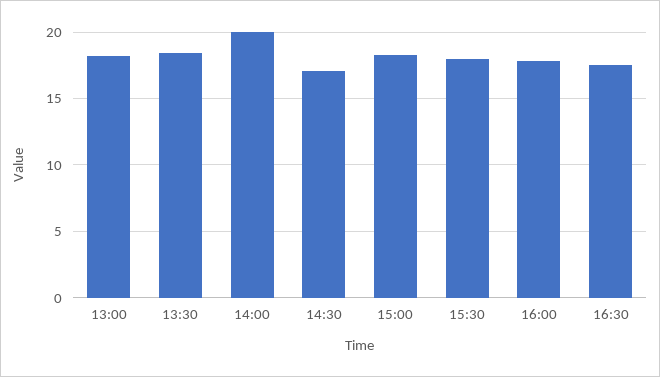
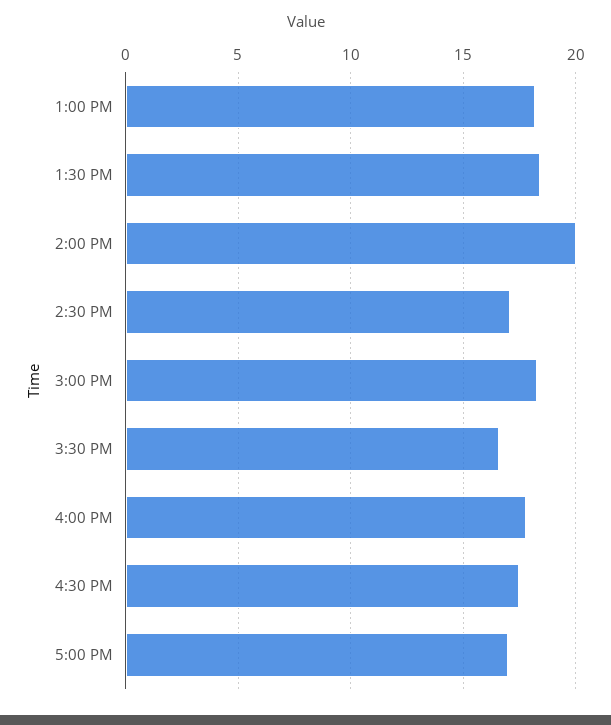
15:30: 18 -> 16.5
5:00 PM: none -> 17

